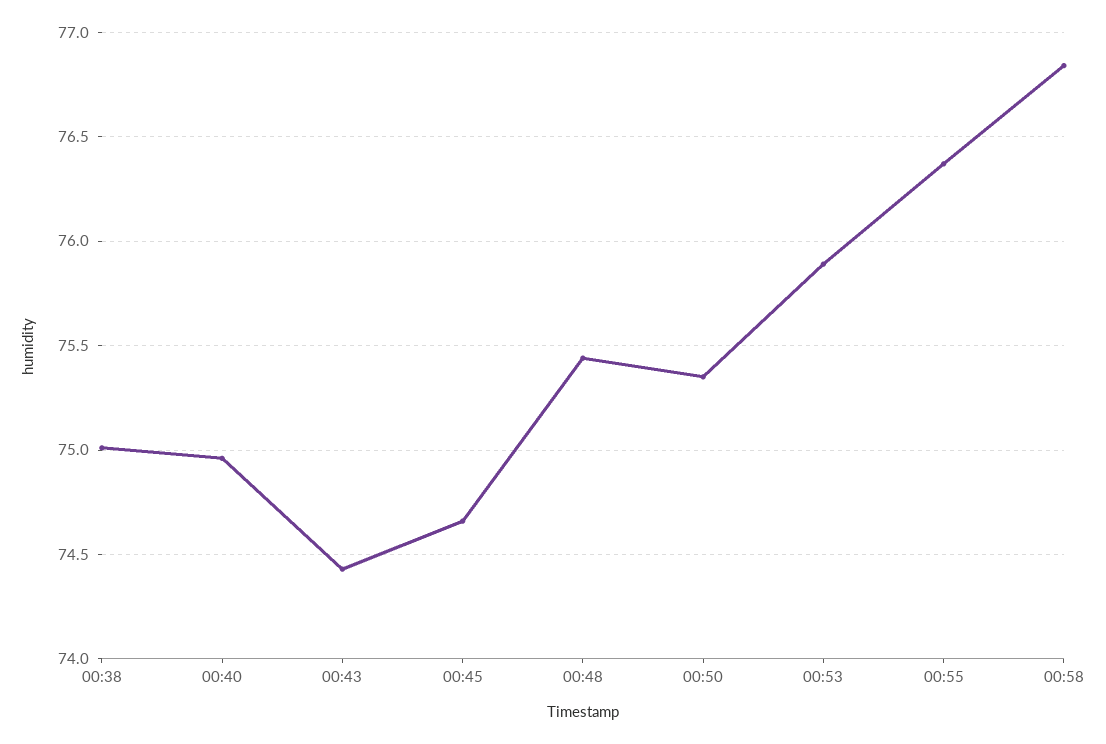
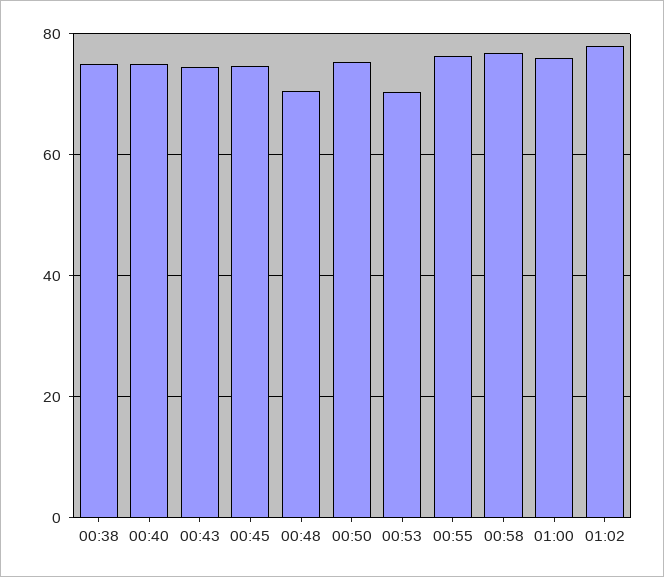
00:48: 75.45 -> 70
00:53: 75.9 -> 70
01:00: none -> 76
01:02: none -> 78

